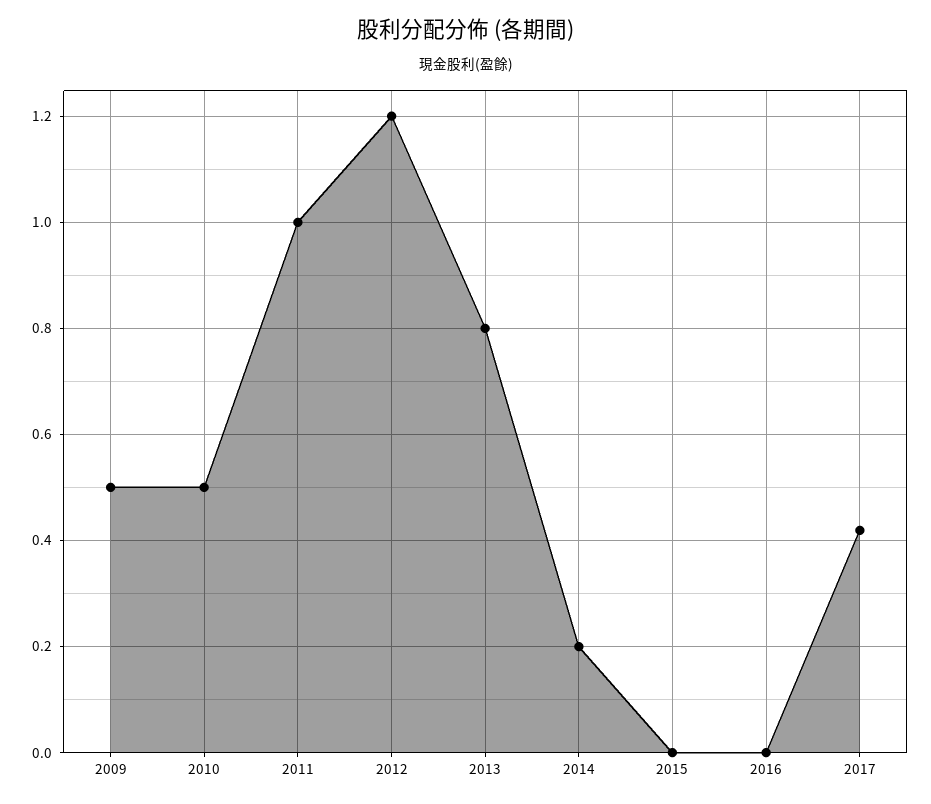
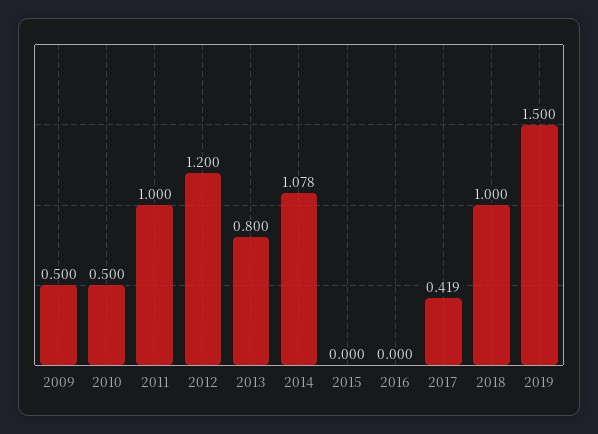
2014: 0.2 -> 1.078
2018: none -> 1
2019: none -> 1.5

